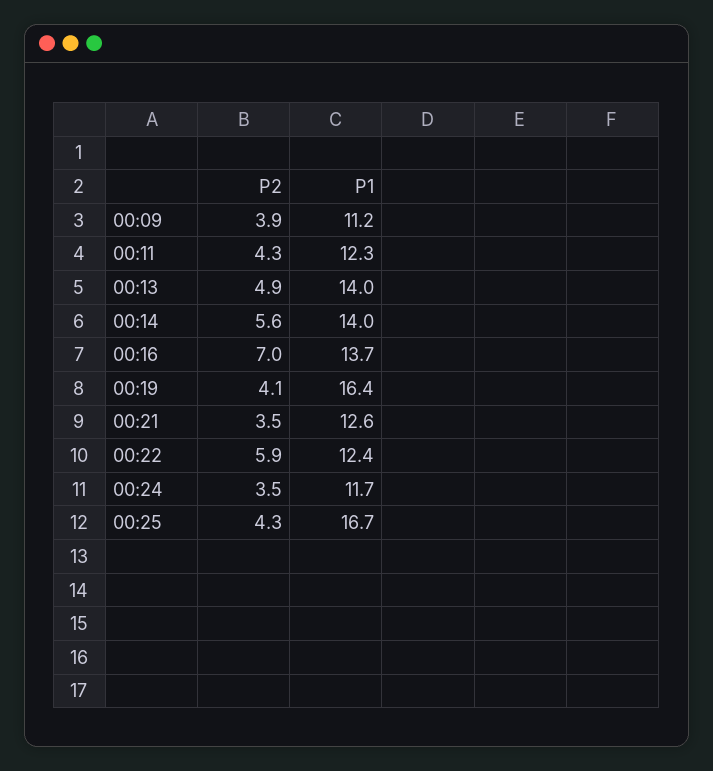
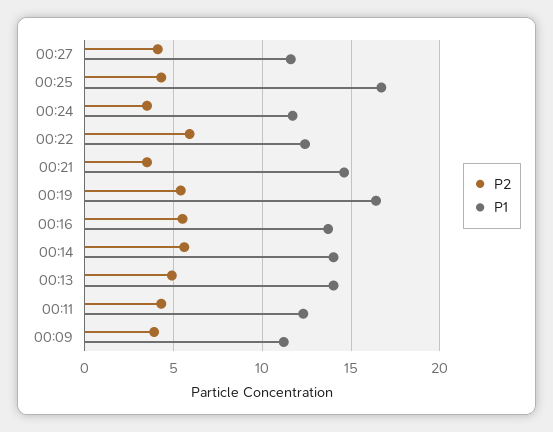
P2, 00:16: 7 -> 5.5
P2, 00:19: 4.1 -> 5.5
P1, 00:21: 12.6 -> 14.5
P2, 00:27: none -> 4
P1, 00:27: none -> 11.5

